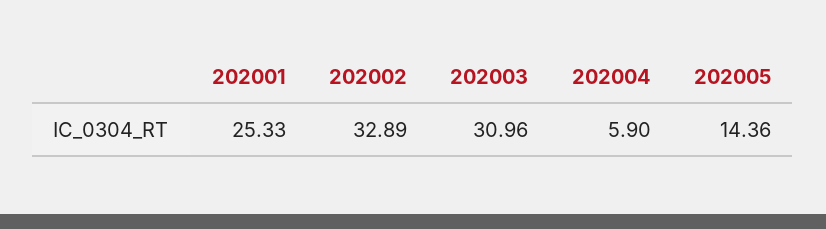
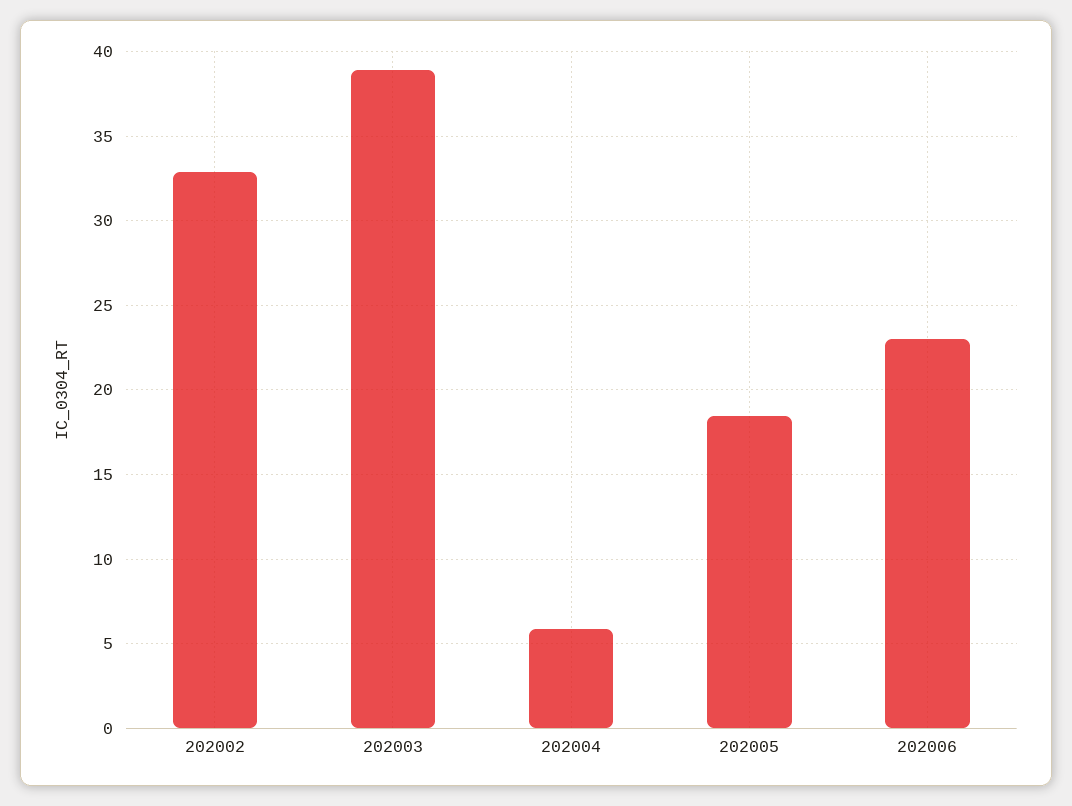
202001: 25.33 -> none
202003: 30.96 -> 39
202005: 14.36 -> 18.5
202006: none -> 23

